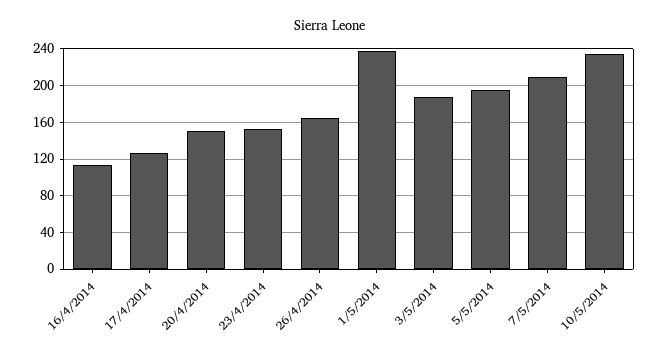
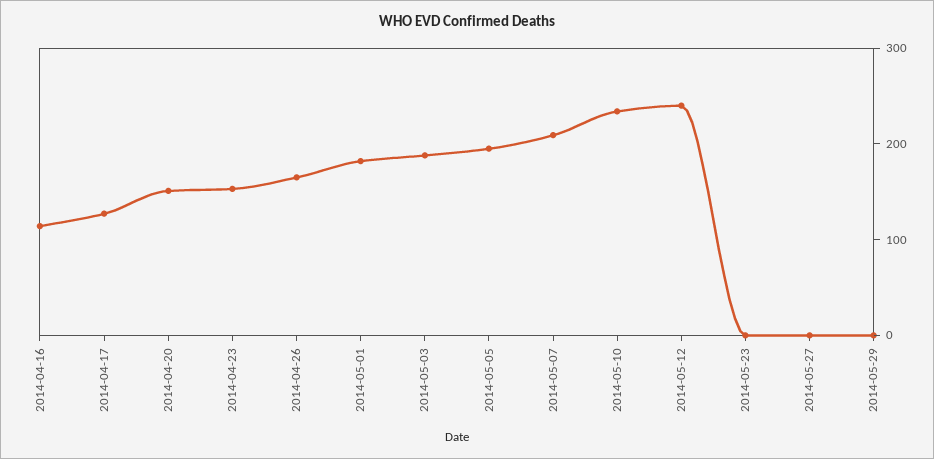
1/5/2014: 240 -> 180
2014-05-12: none -> 240
2014-05-23: none -> 0
2014-05-27: none -> 0
2014-05-29: none -> 0

